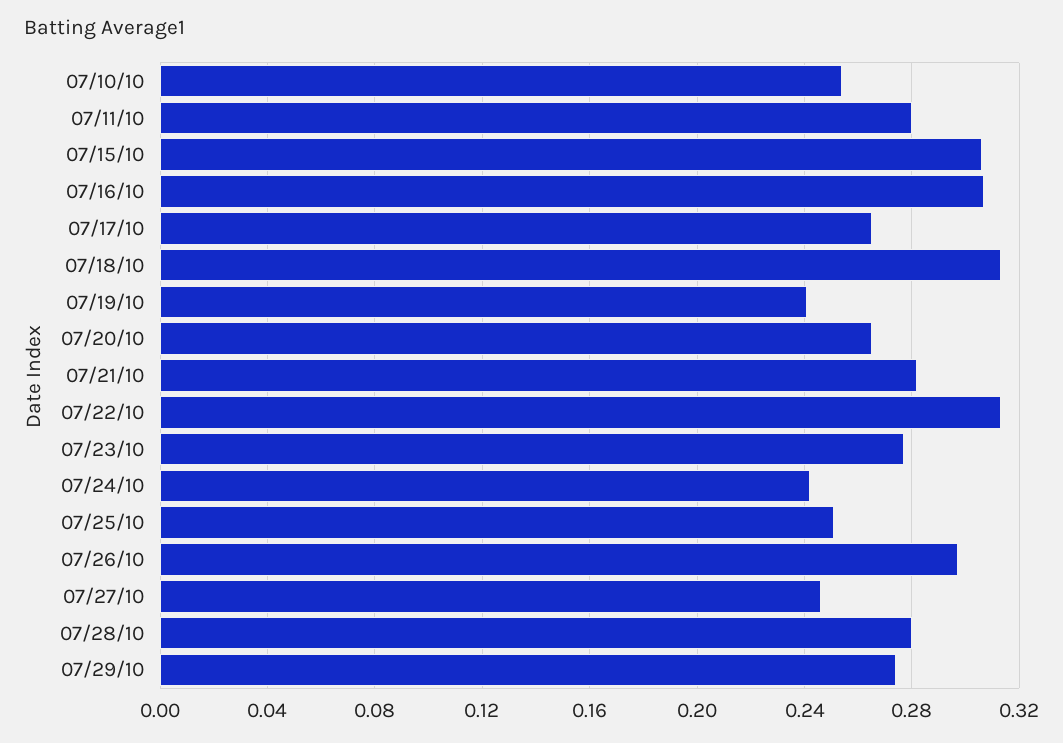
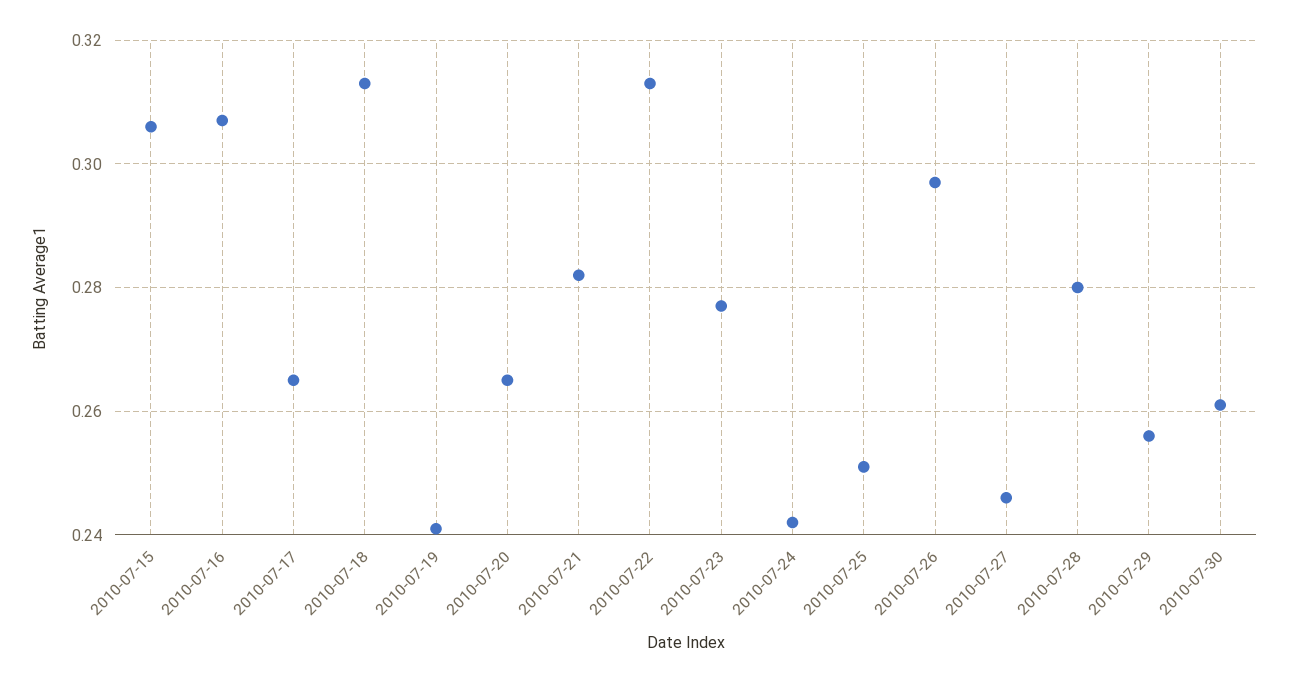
07/10/10: 0.255 -> none
07/11/10: 0.28 -> none
07/29/10: 0.275 -> 0.255
2010-07-30: none -> 0.26

